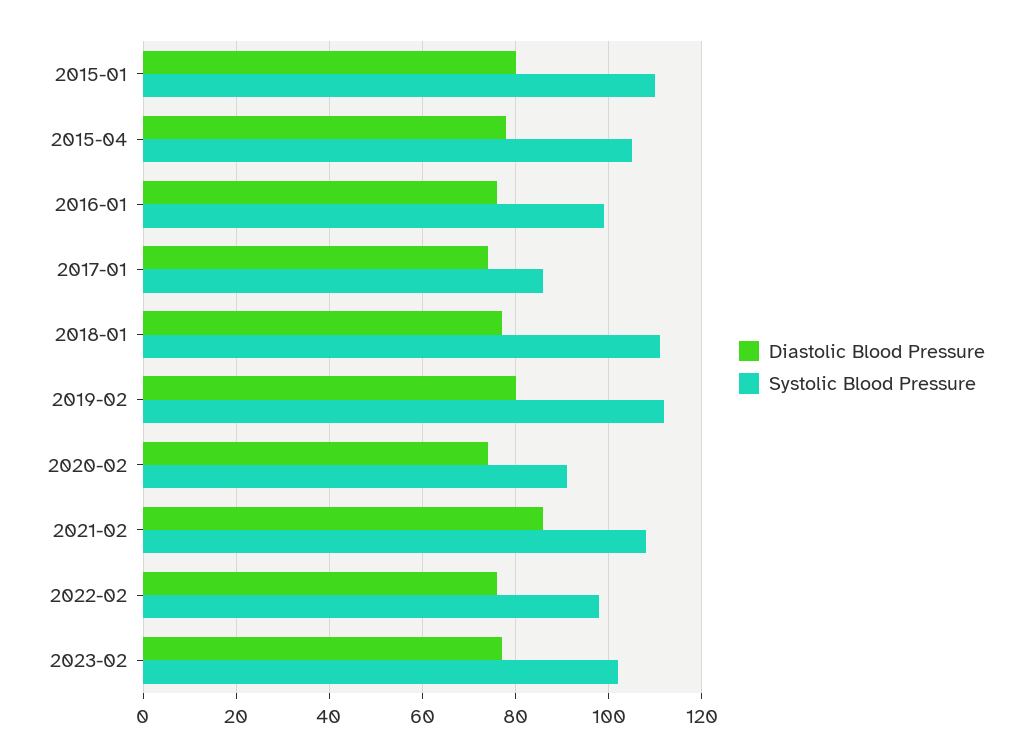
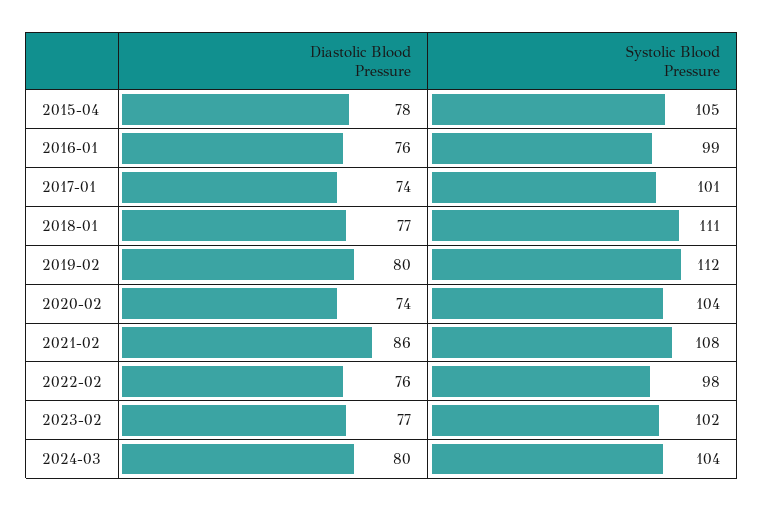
Diastolic Blood Pressure, 2015-01: 80 -> none
Systolic Blood Pressure, 2015-01: 110 -> none
Systolic Blood Pressure, 2017-01: 85 -> 101
Systolic Blood Pressure, 2020-02: 90 -> 104
Diastolic Blood Pressure, 2024-03: none -> 80
Systolic Blood Pressure, 2024-03: none -> 104

